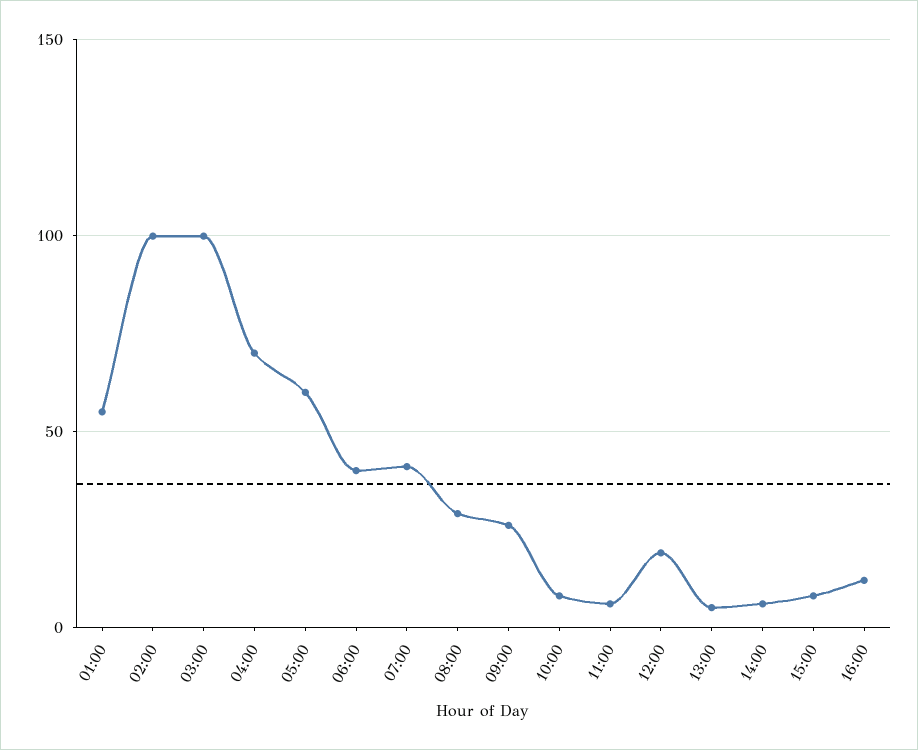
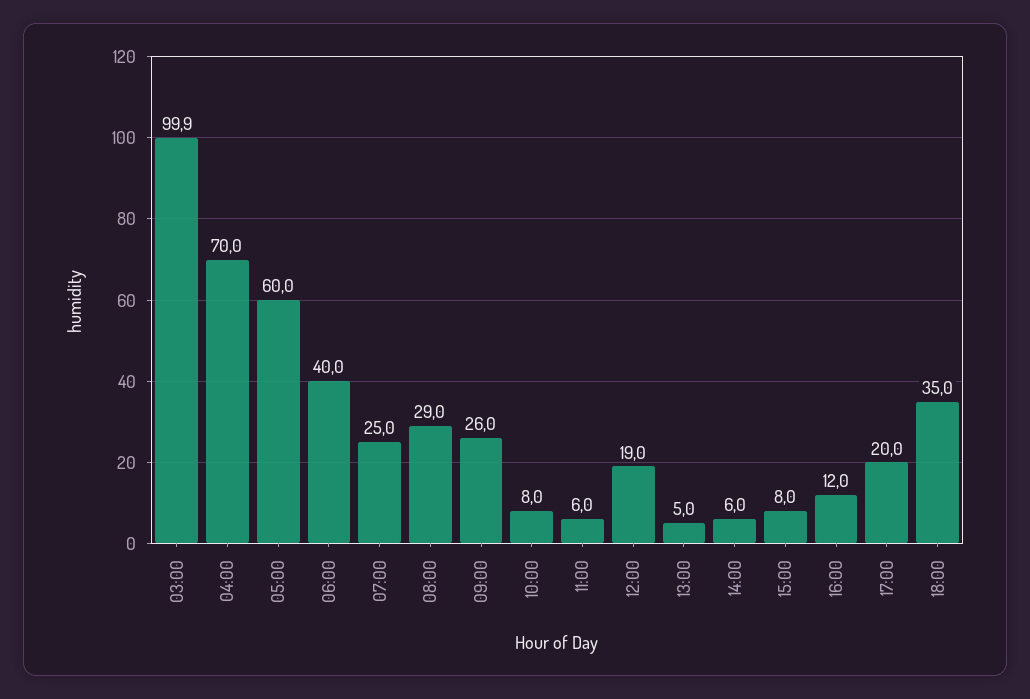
01:00: 55 -> none
02:00: 100 -> none
07:00: 40 -> 25
17:00: none -> 20
18:00: none -> 35

